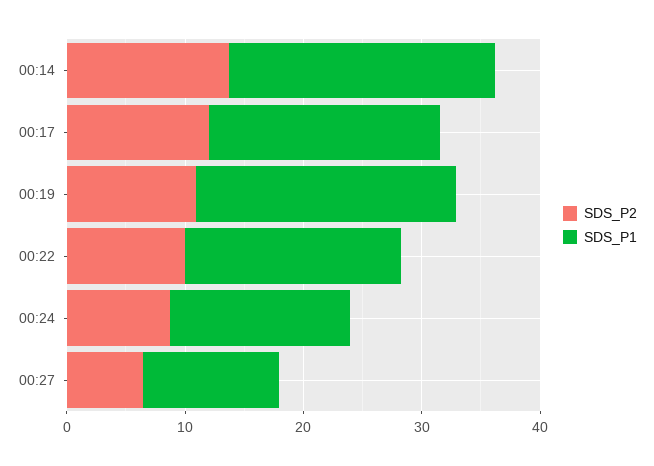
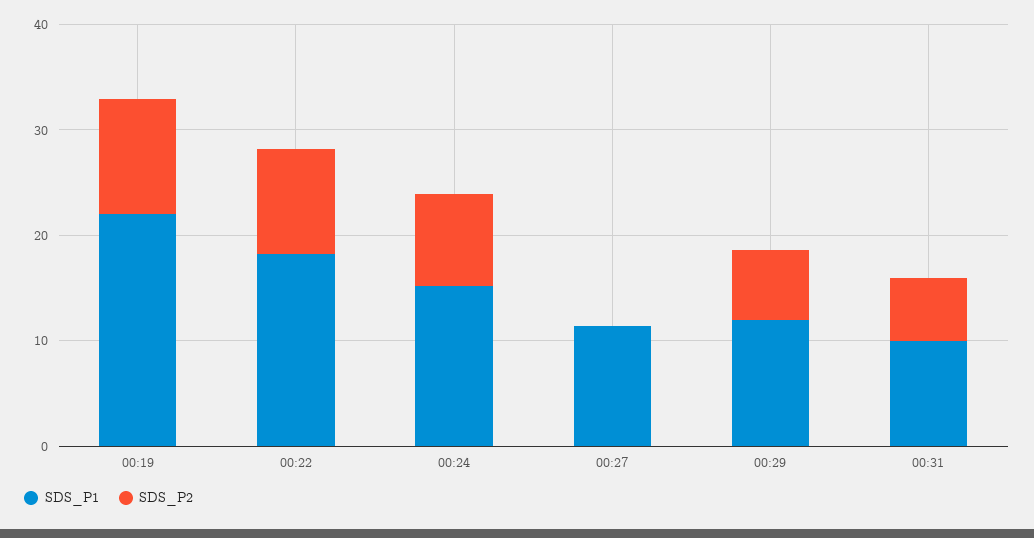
SDS_P2, 00:14: 14 -> none
SDS_P1, 00:14: 22 -> none
SDS_P2, 00:17: 12 -> none
SDS_P1, 00:17: 20 -> none
SDS_P2, 00:27: 6 -> 0
SDS_P1, 00:29: none -> 12
SDS_P2, 00:29: none -> 6
SDS_P1, 00:31: none -> 10
SDS_P2, 00:31: none -> 6

